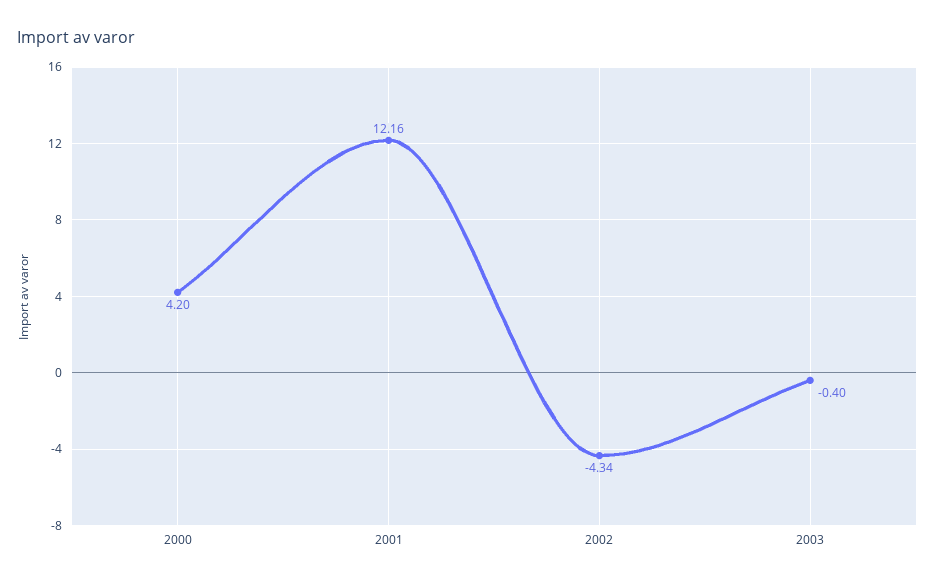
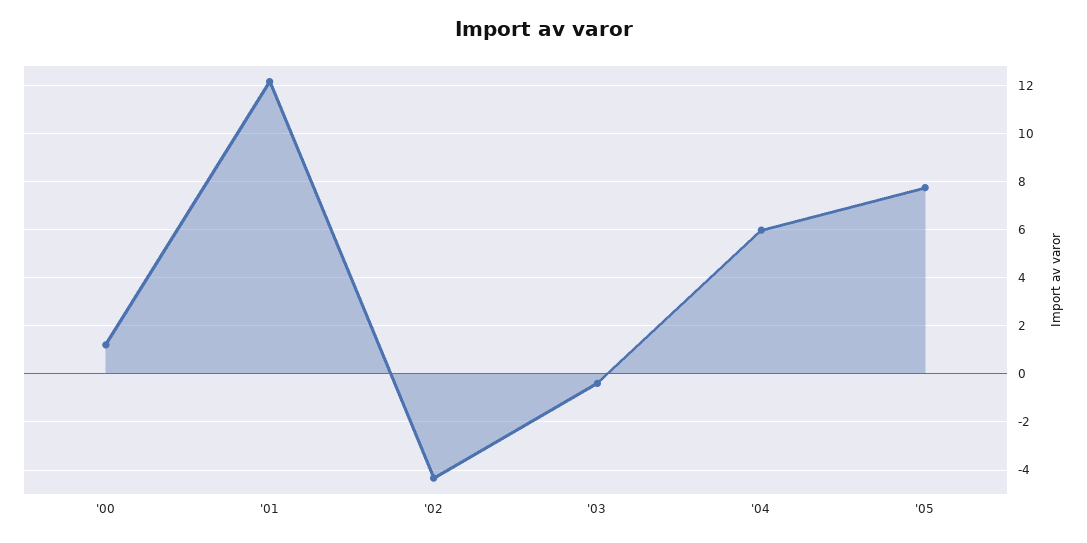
2000: 4.2 -> 1.25
'04: none -> 6
'05: none -> 7.75

